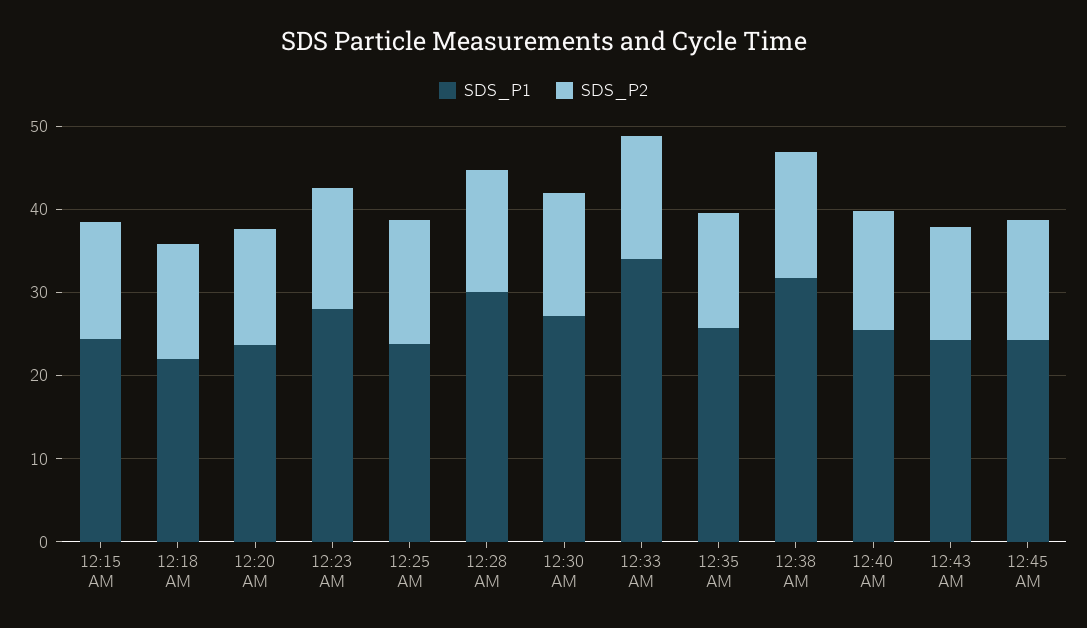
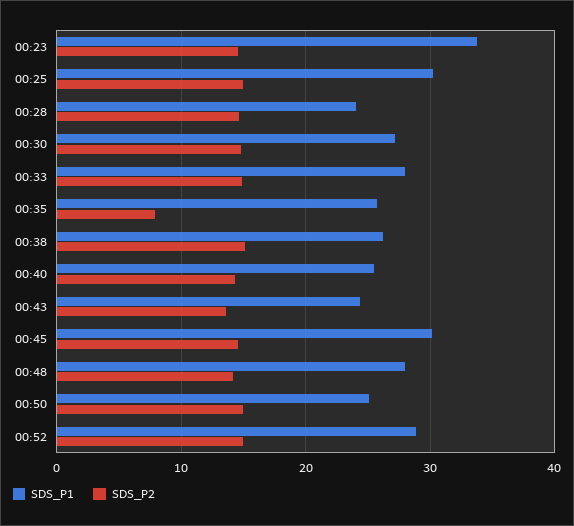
SDS_P1, 12:15 AM: 24 -> none
SDS_P2, 12:15 AM: 14 -> none
SDS_P1, 12:18 AM: 22 -> none
SDS_P2, 12:18 AM: 14 -> none
SDS_P1, 12:20 AM: 24 -> none
SDS_P2, 12:20 AM: 14 -> none
SDS_P1, 12:23 AM: 28 -> 34
SDS_P1, 12:25 AM: 24 -> 30
SDS_P1, 12:28 AM: 30 -> 24
SDS_P1, 12:33 AM: 34 -> 28
SDS_P2, 12:35 AM: 14 -> 8
SDS_P1, 12:38 AM: 32 -> 26
SDS_P1, 12:45 AM: 24 -> 30
SDS_P1, 00:48: none -> 28
SDS_P2, 00:48: none -> 14
SDS_P1, 00:50: none -> 25
SDS_P2, 00:50: none -> 15
SDS_P1, 00:52: none -> 29
SDS_P2, 00:52: none -> 15

